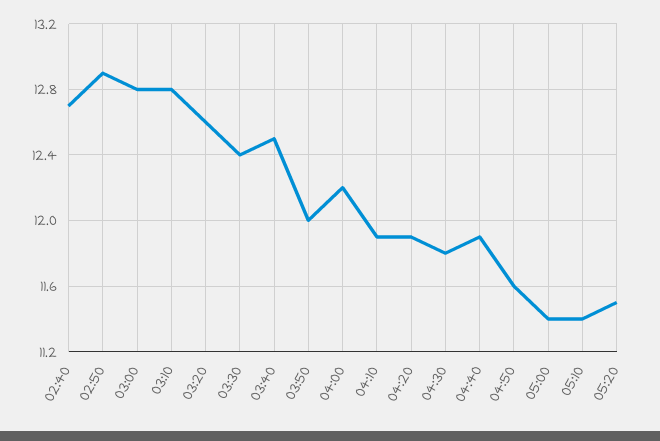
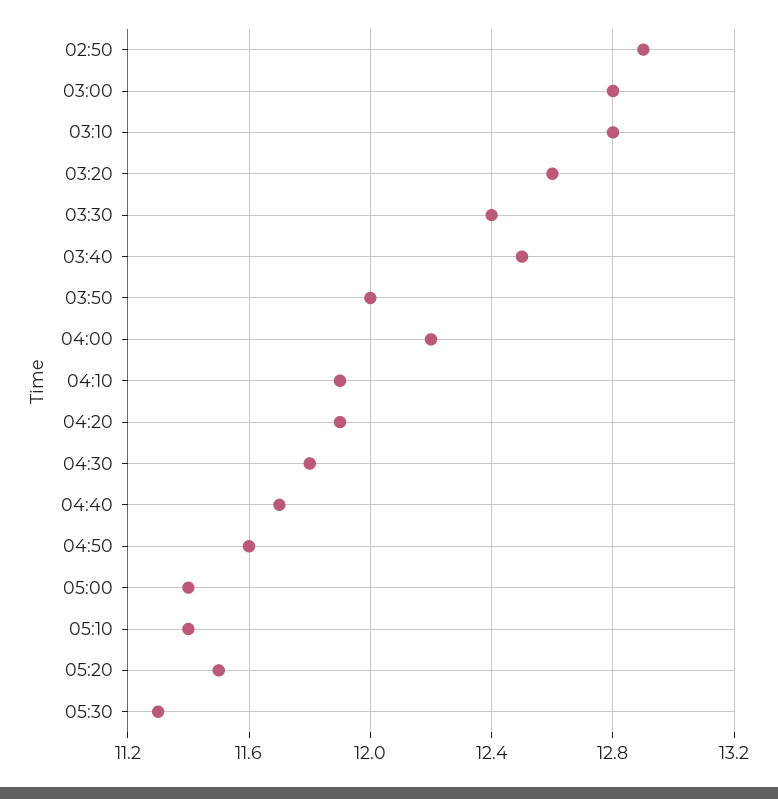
02:40: 12.7 -> none
04:40: 11.9 -> 11.7
05:30: none -> 11.3

